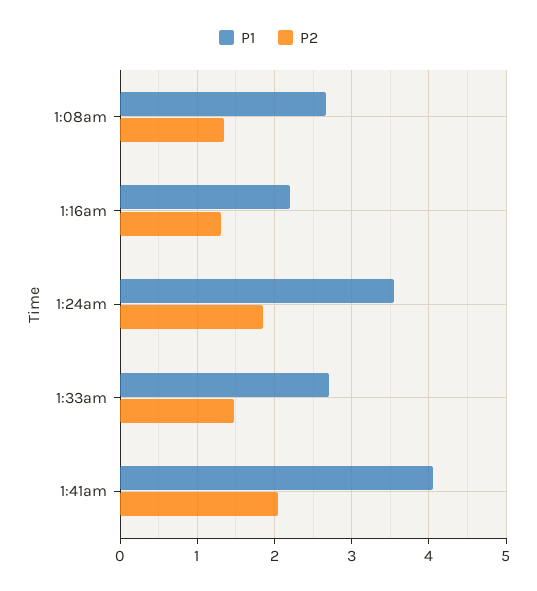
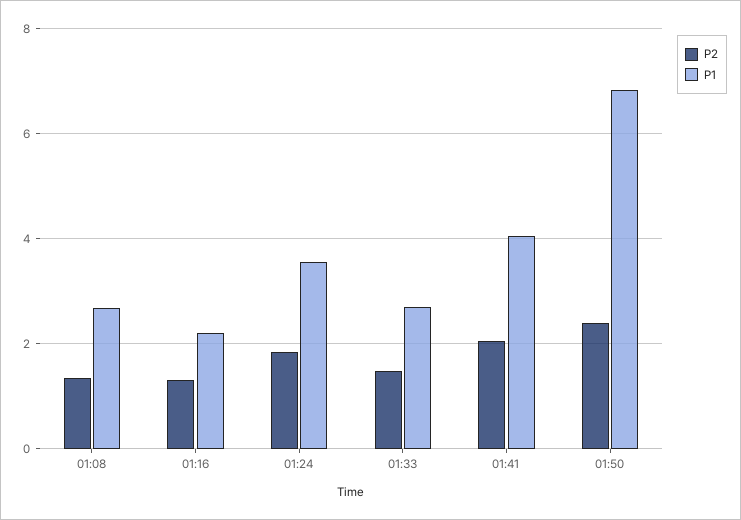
P2, 01:50: none -> 2.4
P1, 01:50: none -> 6.8

